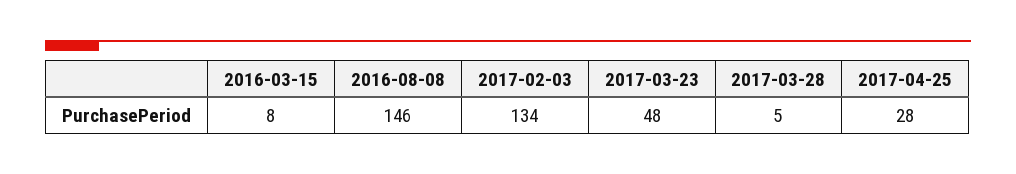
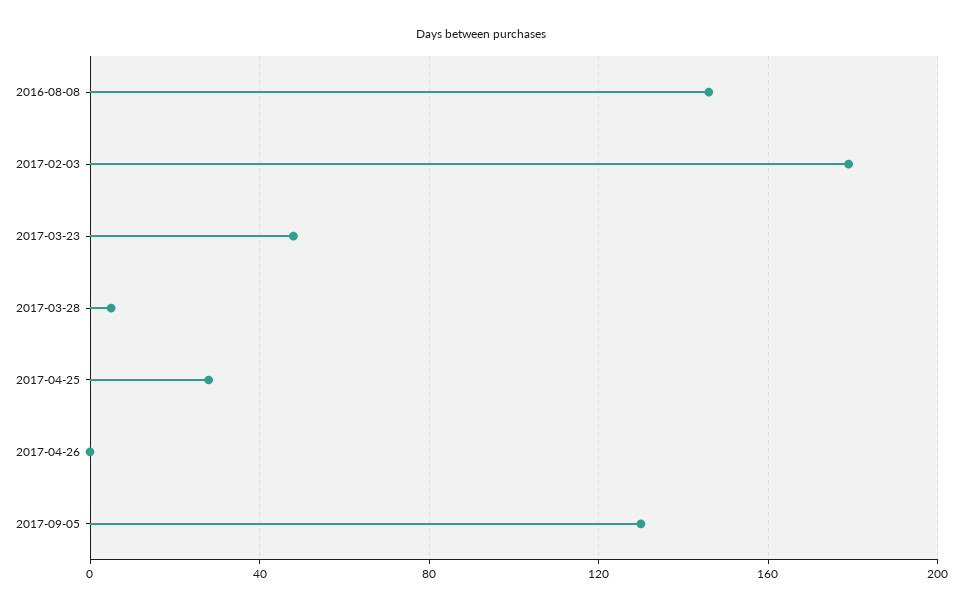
2016-03-15: 8 -> none
2017-02-03: 134 -> 180
2017-04-26: none -> 0
2017-09-05: none -> 130

